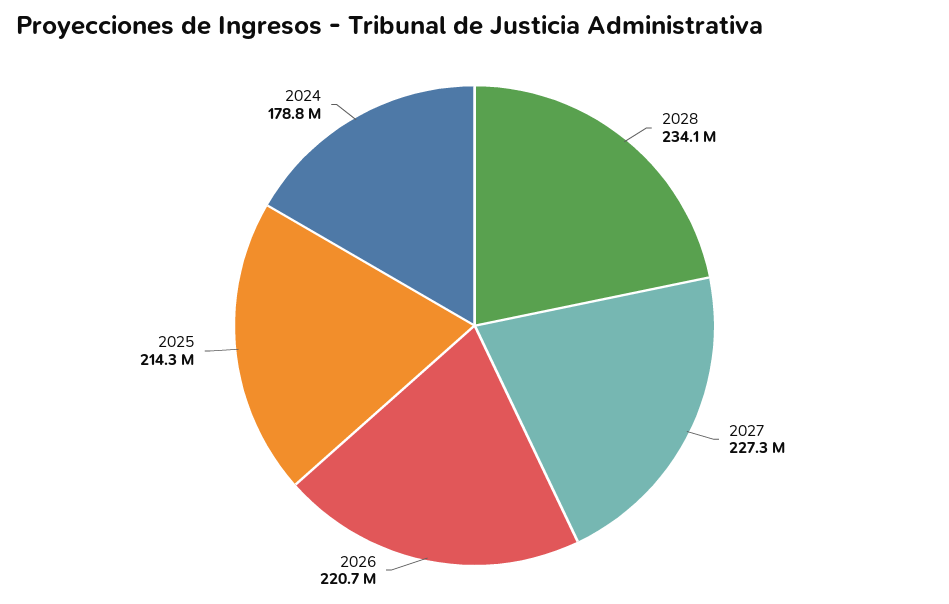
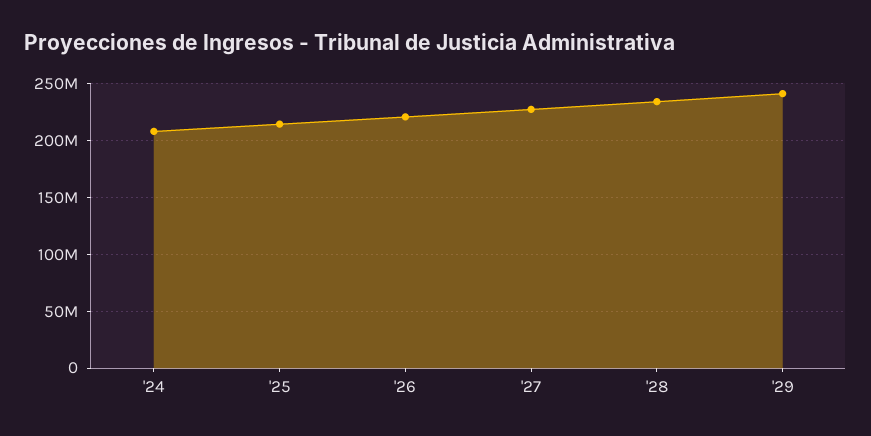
2024: 178800000 -> 210000000
'29: none -> 240000000

